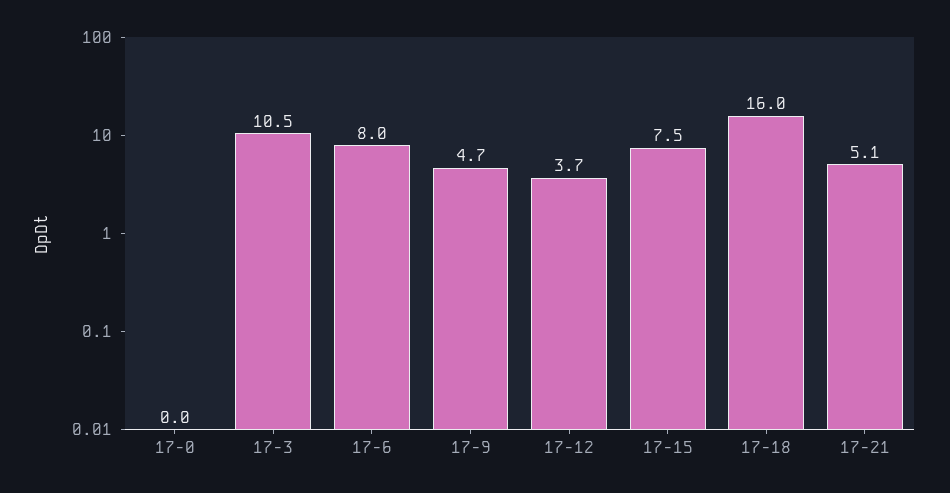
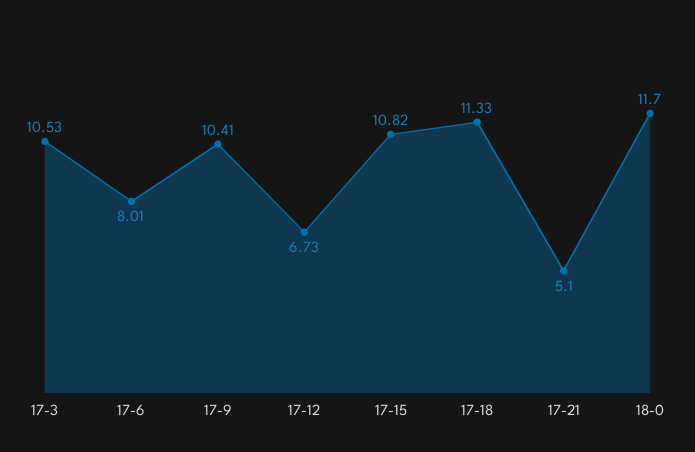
17-0: 0 -> none
17-9: 4.7 -> 10.41
17-12: 3.7 -> 6.73
17-15: 7.5 -> 10.82
17-18: 16 -> 11.33
18-0: none -> 11.7

